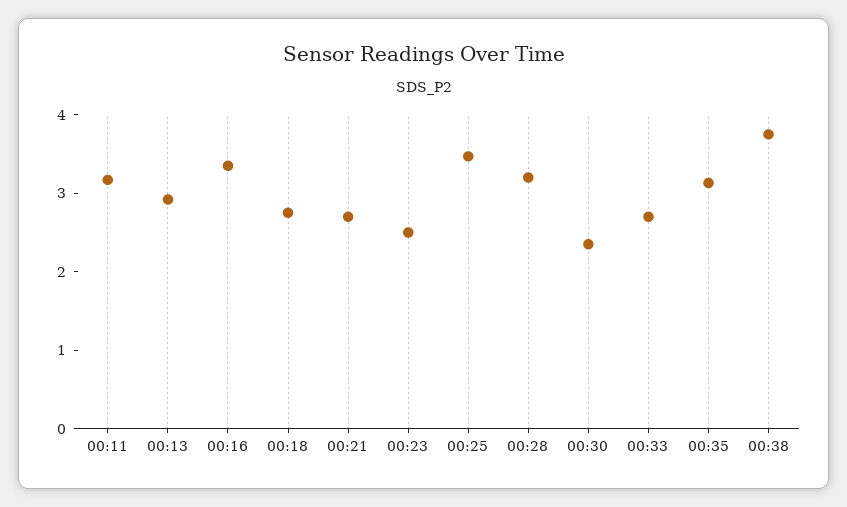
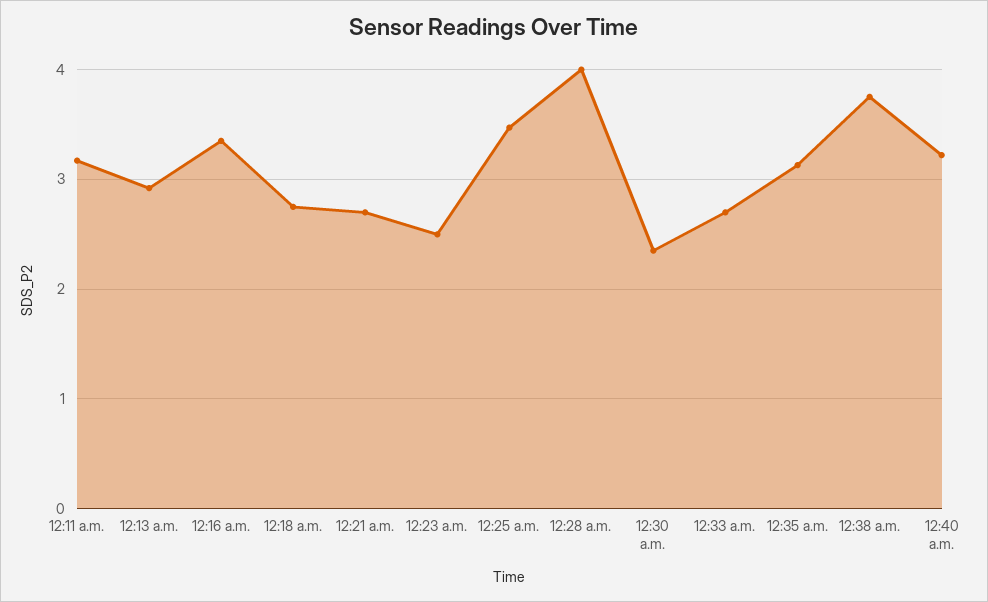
00:28: 3.2 -> 4
12:40 a.m.: none -> 3.2

